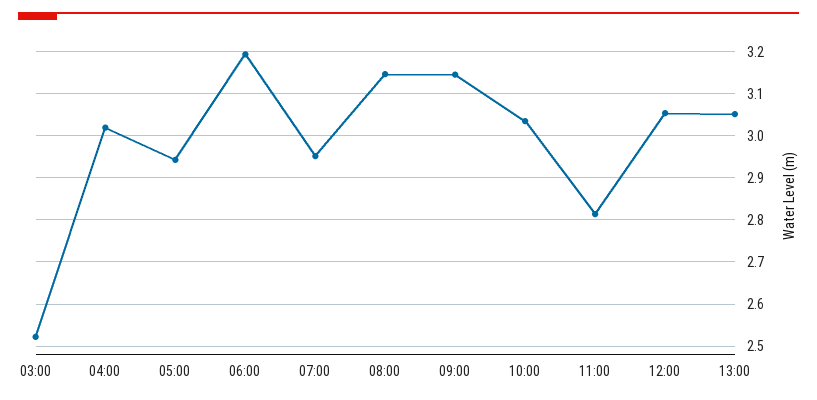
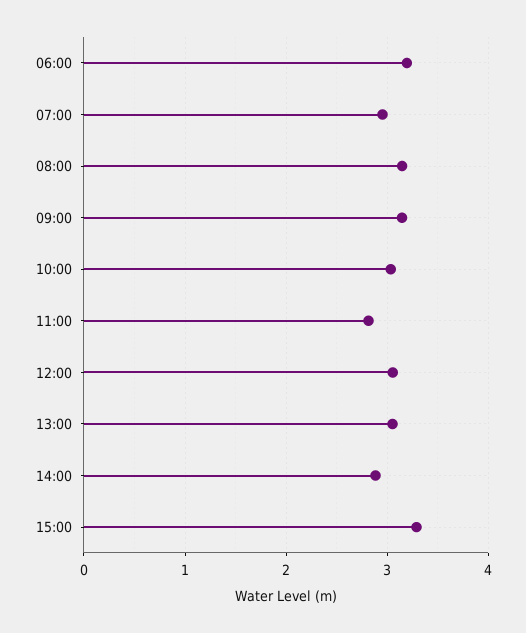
03:00: 2.52 -> none
04:00: 3.02 -> none
05:00: 2.94 -> none
14:00: none -> 2.9
15:00: none -> 3.3

